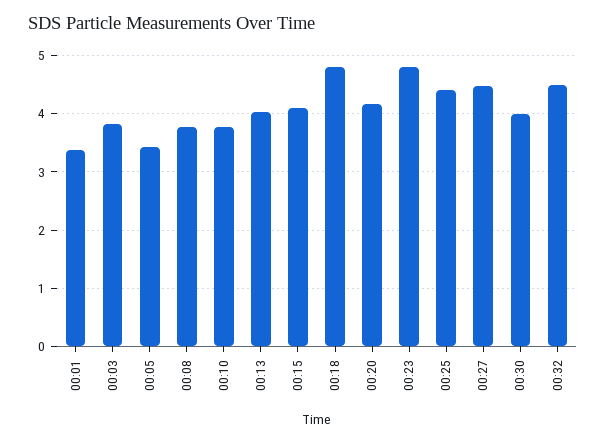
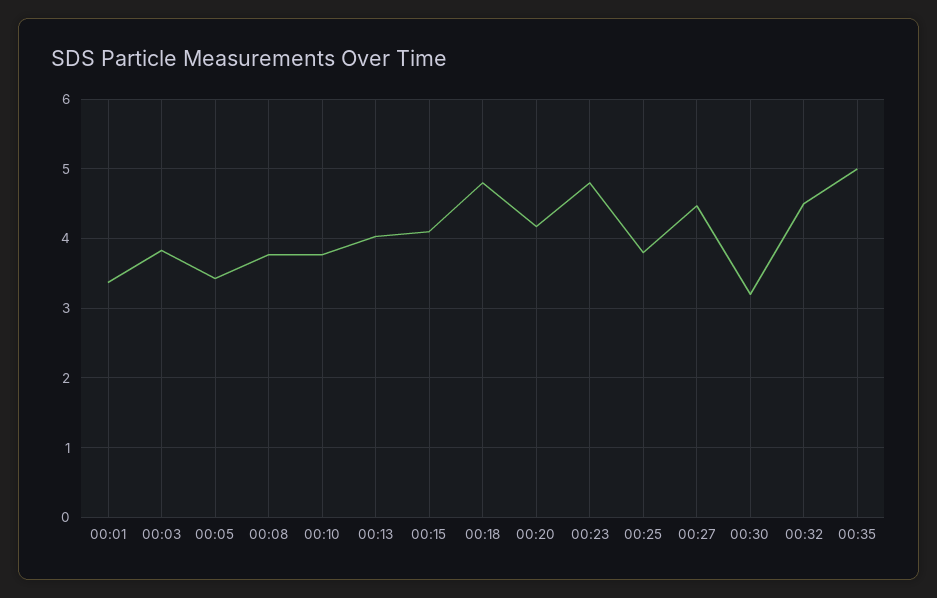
00:25: 4.4 -> 3.8
00:30: 4 -> 3.2
00:35: none -> 5

